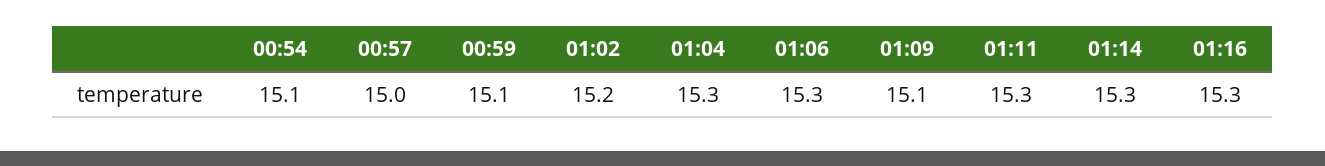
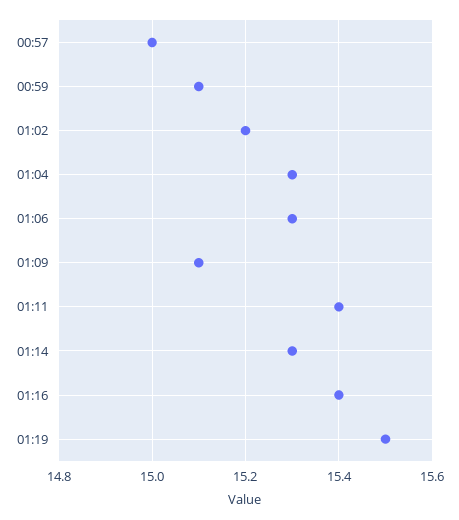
00:54: 15.1 -> none
01:11: 15.3 -> 15.4
01:16: 15.3 -> 15.4
01:19: none -> 15.5

